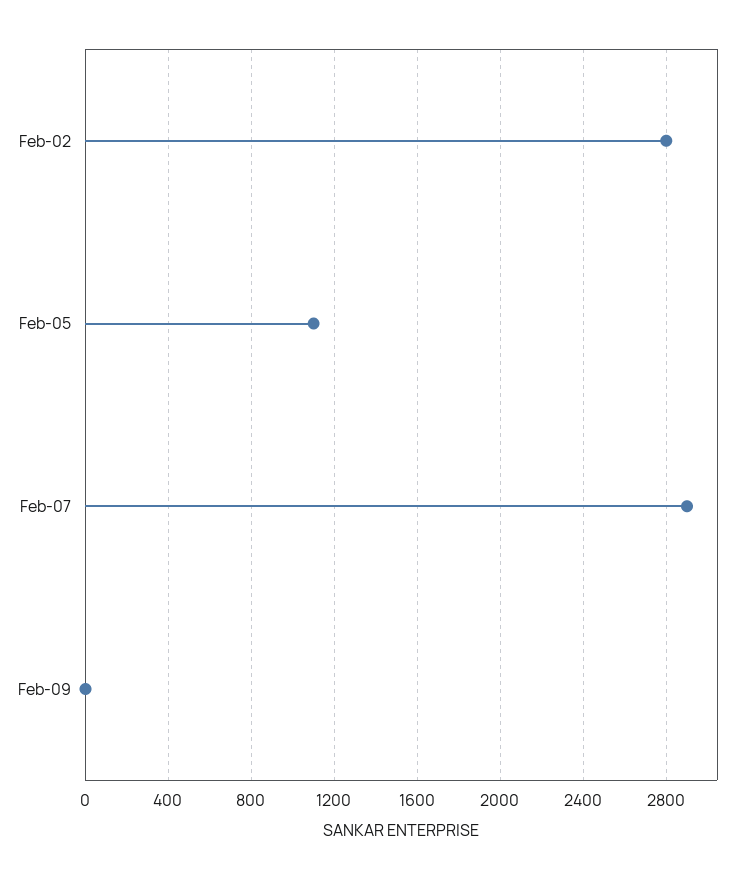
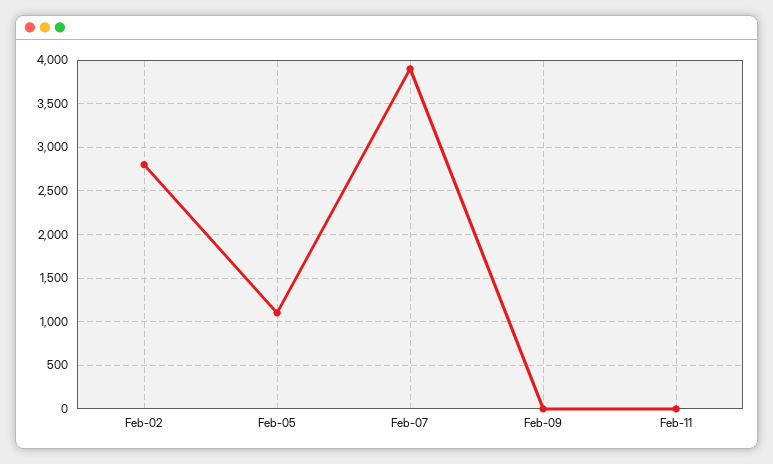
Feb-07: 2900 -> 3900
Feb-11: none -> 0

